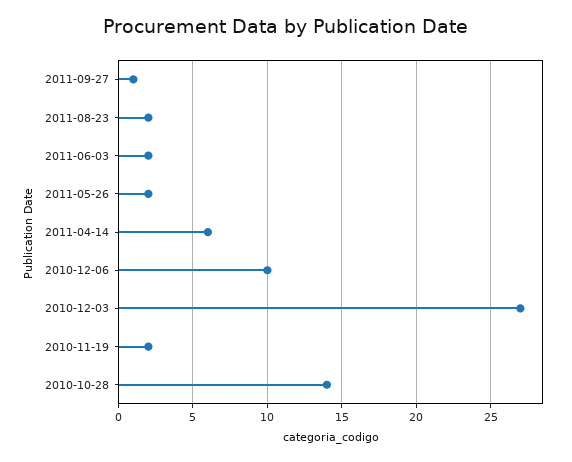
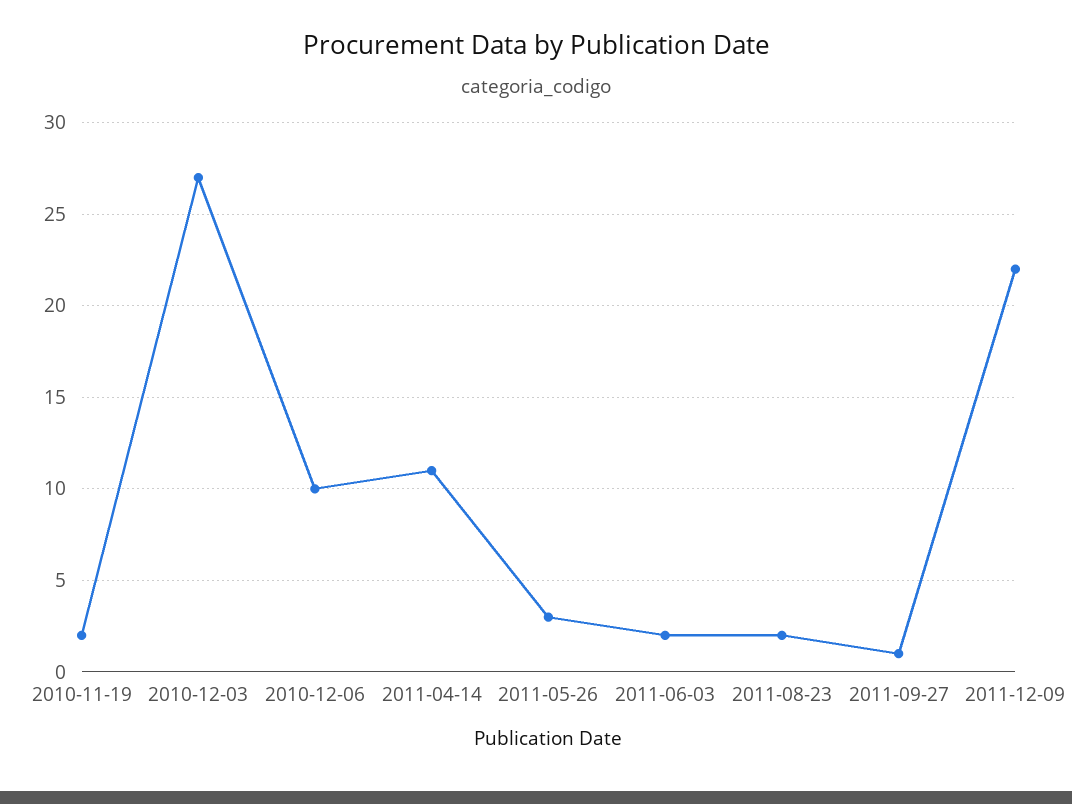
2011-05-26: 2 -> 3
2011-04-14: 6 -> 11
2010-10-28: 14 -> none
2011-12-09: none -> 22

